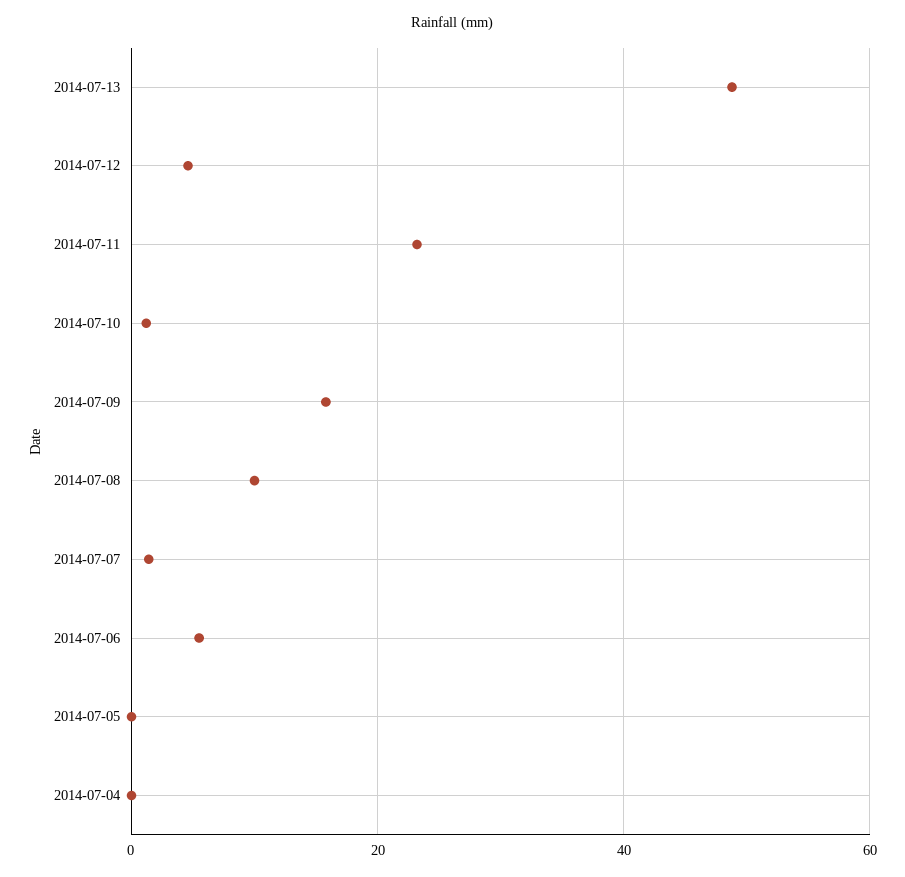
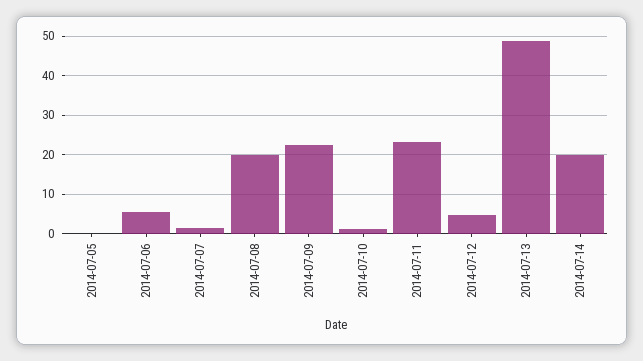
2014-07-09: 16 -> 22
2014-07-08: 10 -> 20
2014-07-04: 0 -> none
2014-07-14: none -> 20

